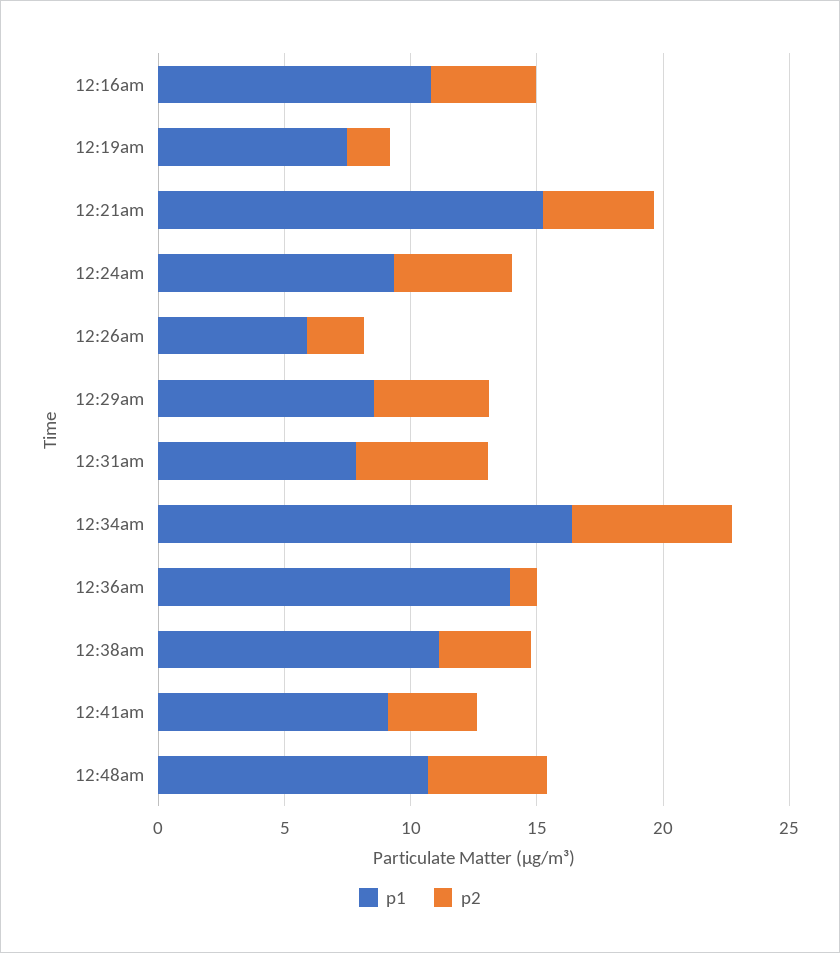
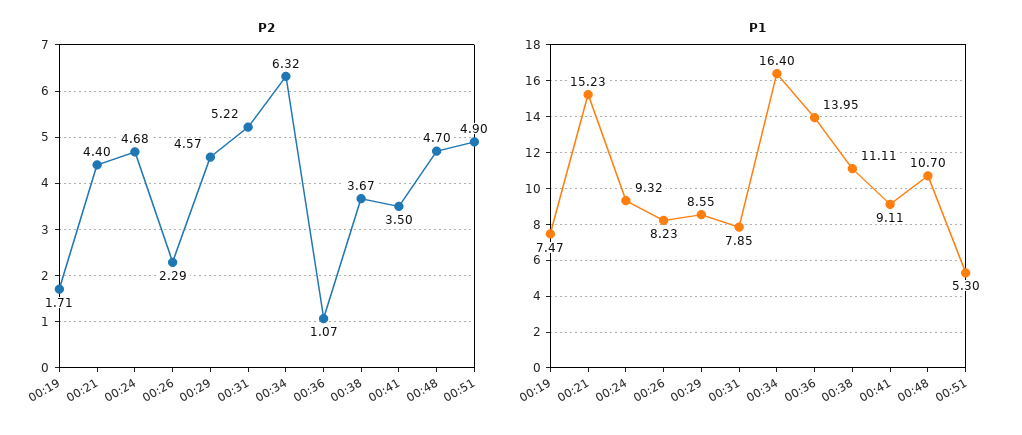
p1, 12:16am: 11 -> none
p2, 12:16am: 4 -> none
p1, 12:26am: 6 -> 8.23
p2, 00:51: none -> 4.9
p1, 00:51: none -> 5.3

